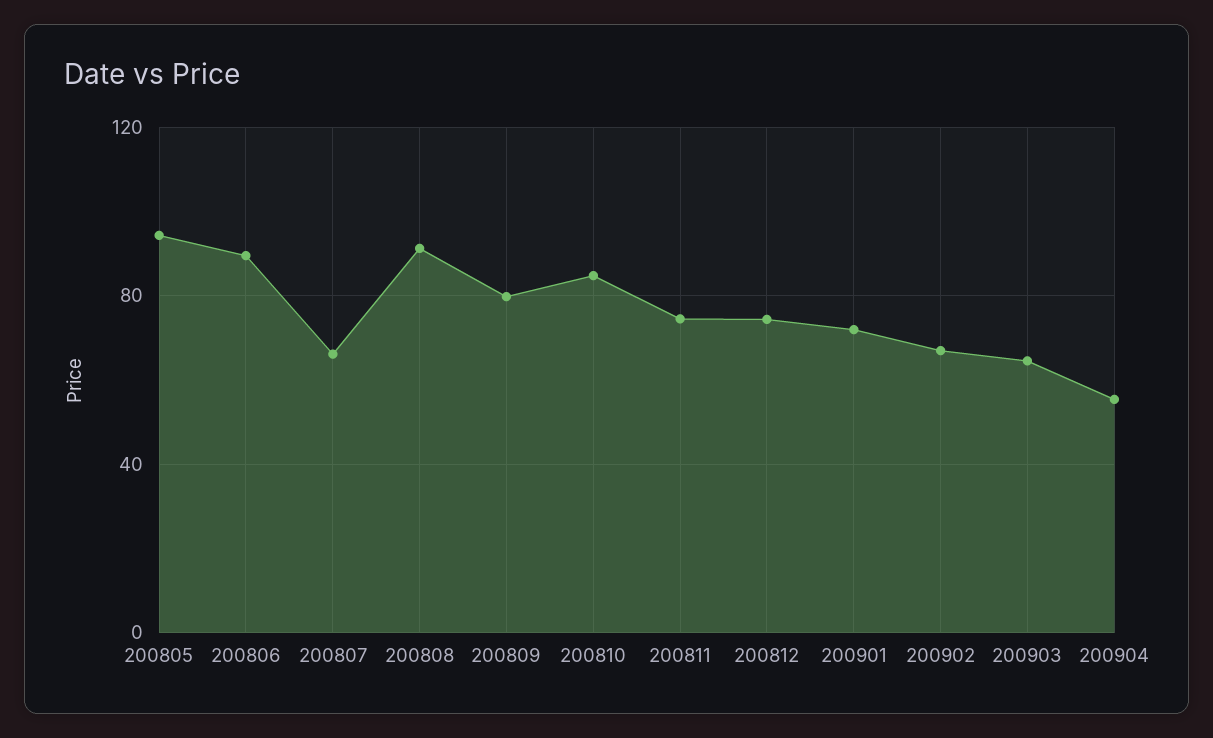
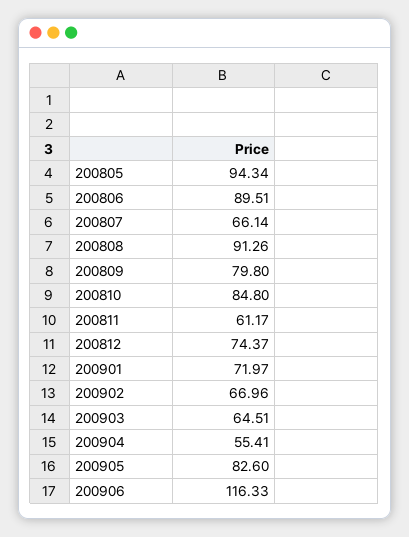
200811: 75 -> 61.17
200905: none -> 82.6
200906: none -> 116.33

